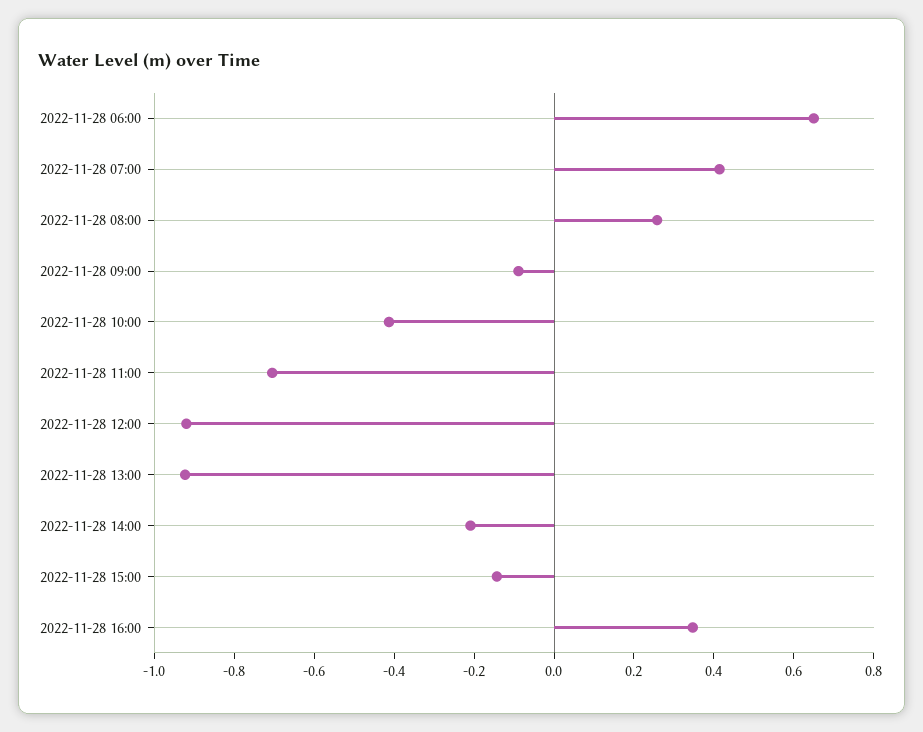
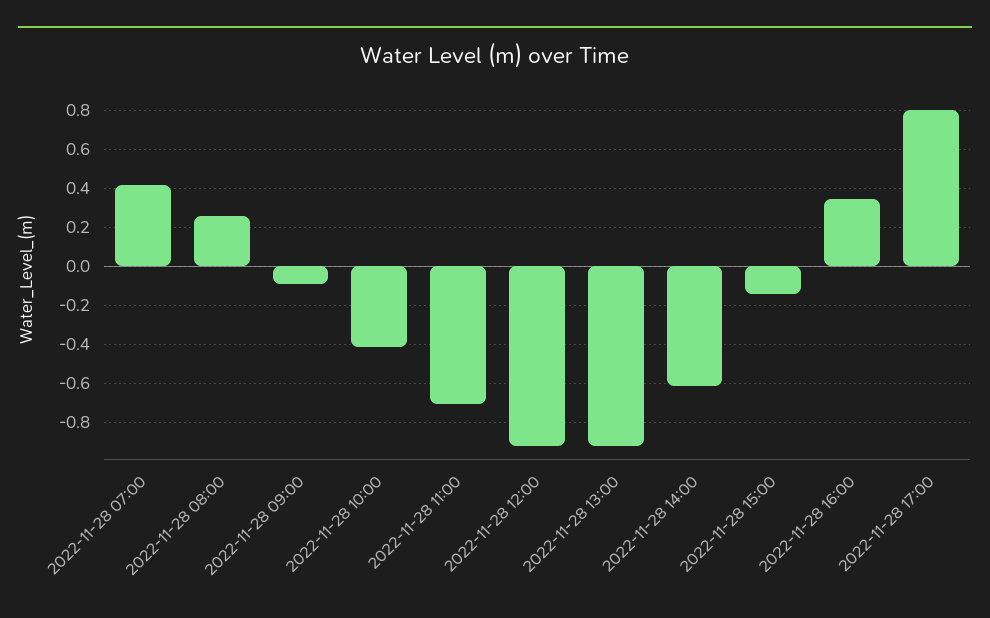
2022-11-28 06:00: 0.65 -> none
2022-11-28 14:00: -0.2 -> -0.6
2022-11-28 17:00: none -> 0.8

